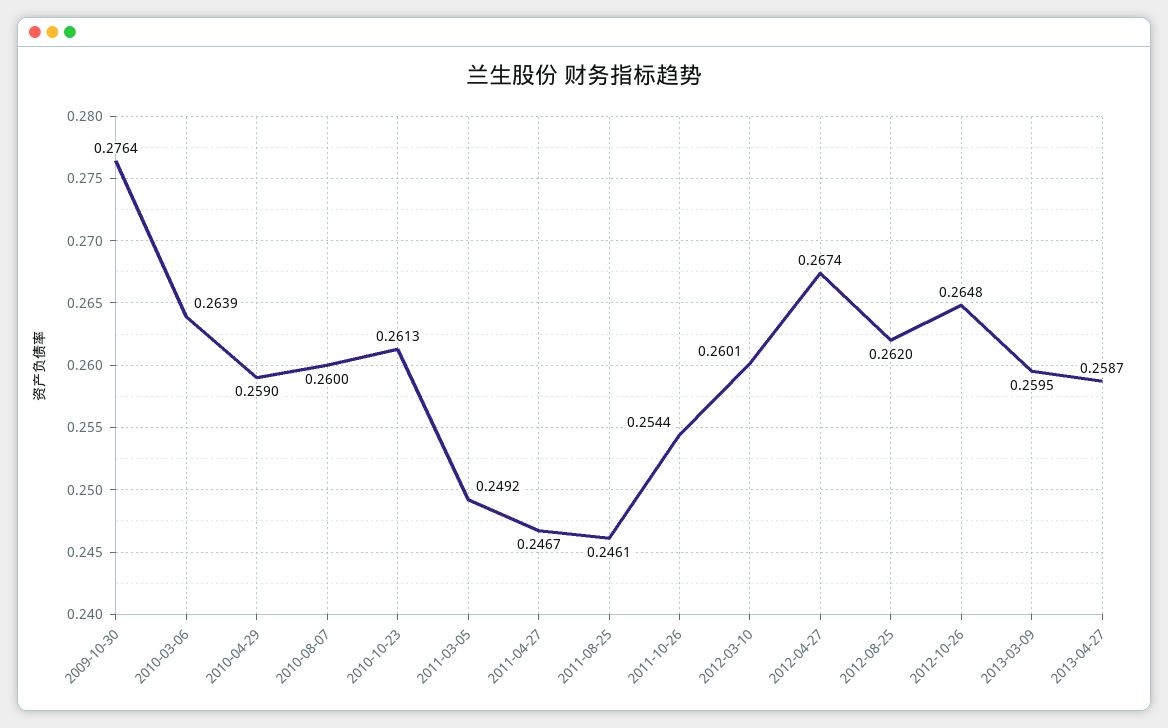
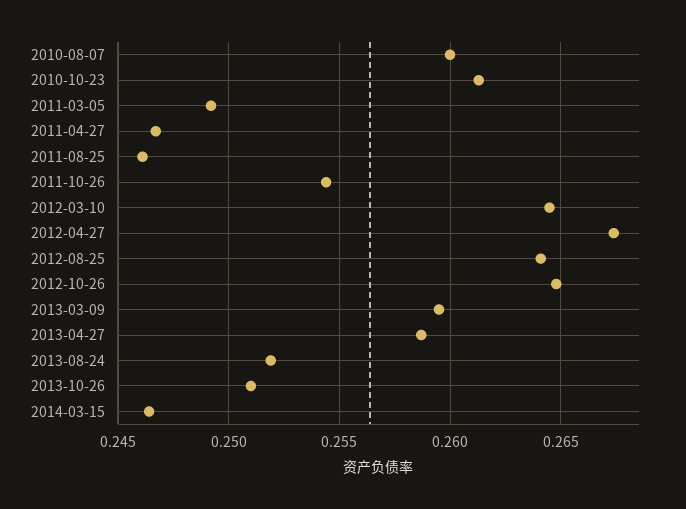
2009-10-30: 0.2764 -> none
2010-03-06: 0.2639 -> none
2010-04-29: 0.259 -> none
2012-03-10: 0.2601 -> 0.2645
2012-08-25: 0.262 -> 0.264
2013-08-24: none -> 0.252
2013-10-26: none -> 0.251
2014-03-15: none -> 0.2465

